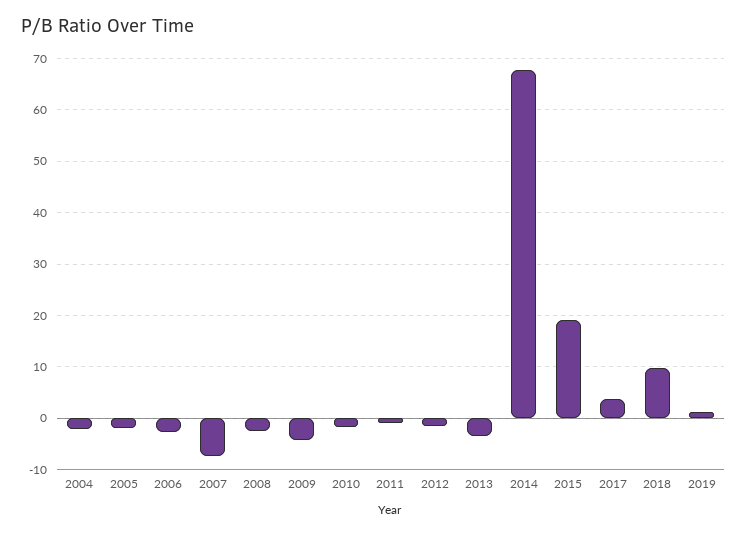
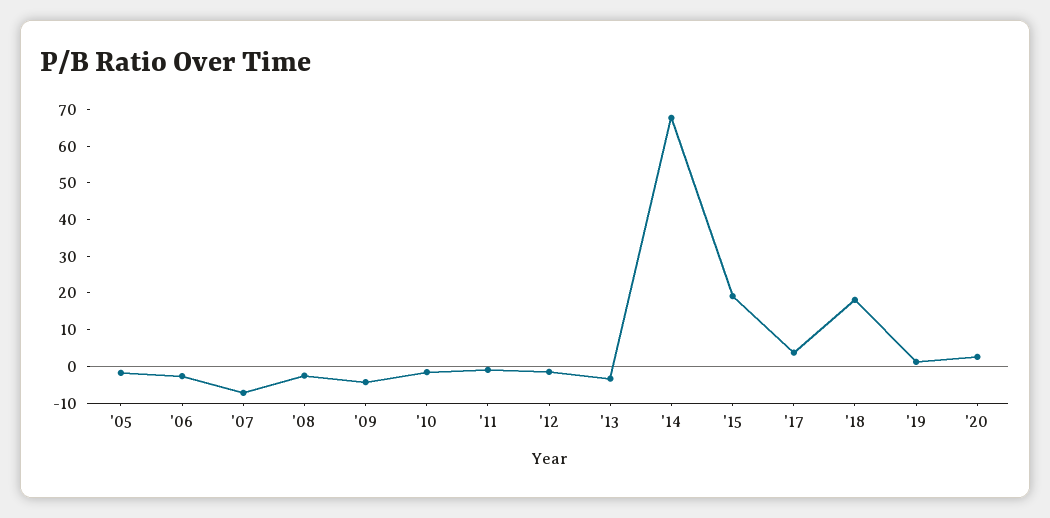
2004: -2 -> none
2018: 10 -> 17.5
'20: none -> 2.5

